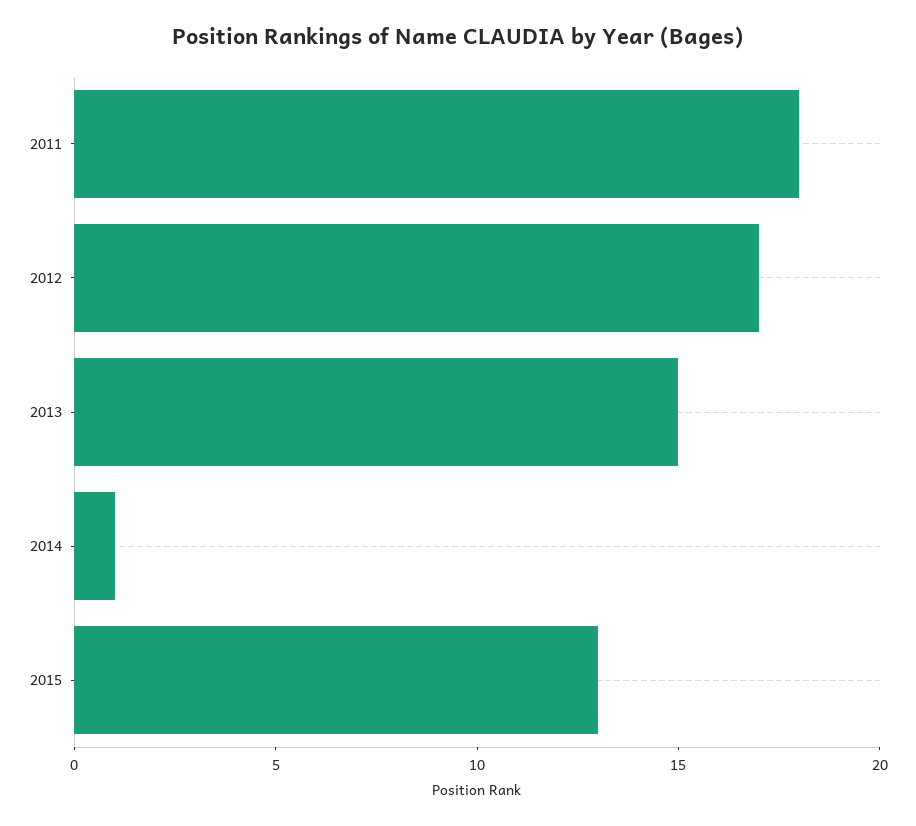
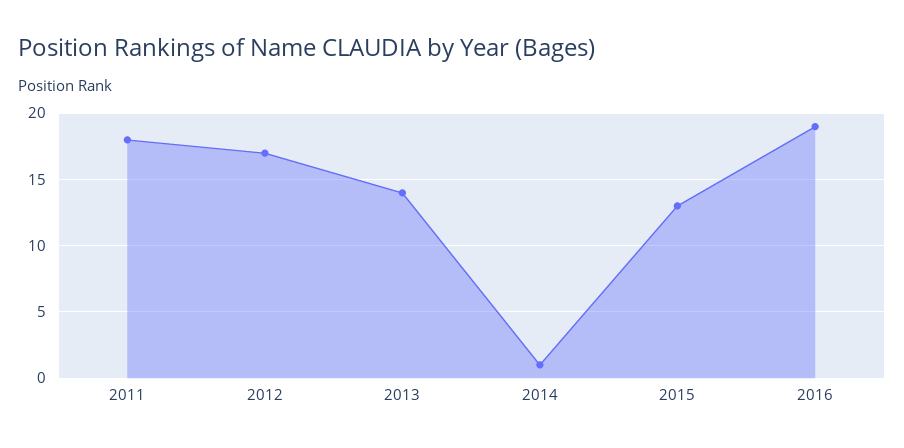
2013: 15 -> 14
2016: none -> 19

